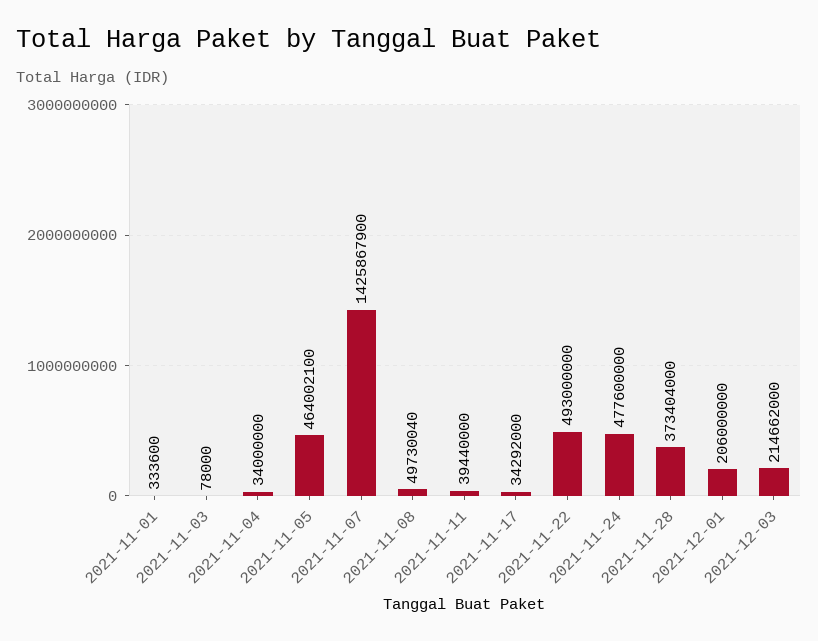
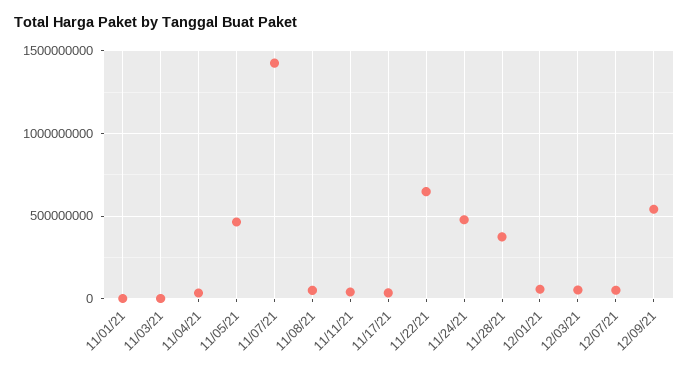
2021-11-22: 493000000 -> 650000000
2021-12-01: 206000000 -> 50000000
2021-12-03: 214662000 -> 50000000
12/07/21: none -> 50000000
12/09/21: none -> 550000000

